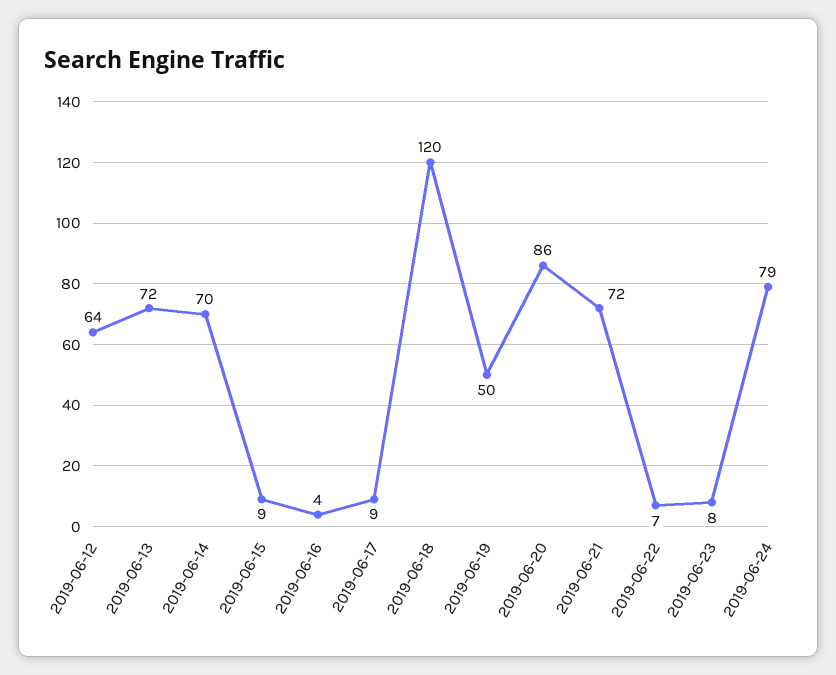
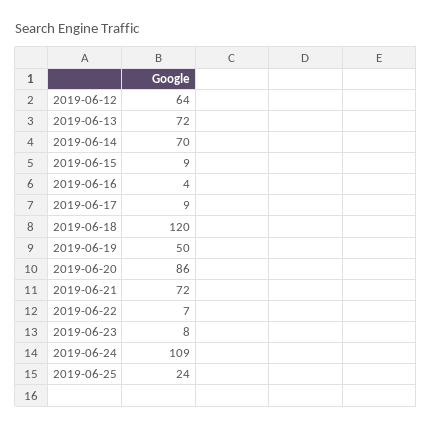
2019-06-24: 79 -> 109
2019-06-25: none -> 24

